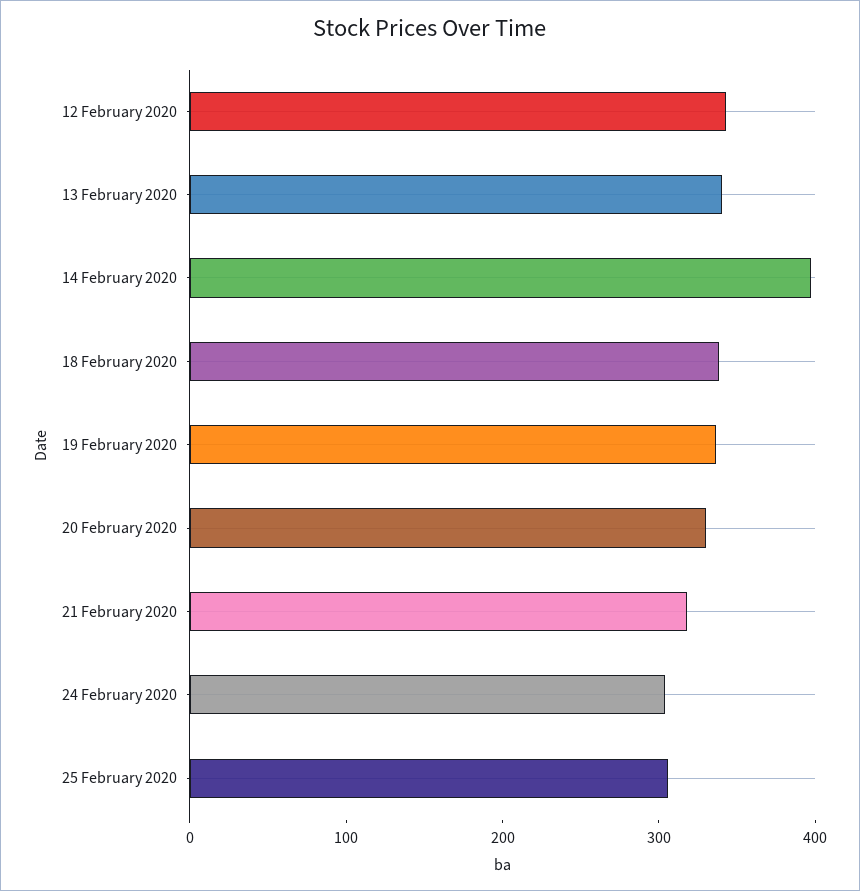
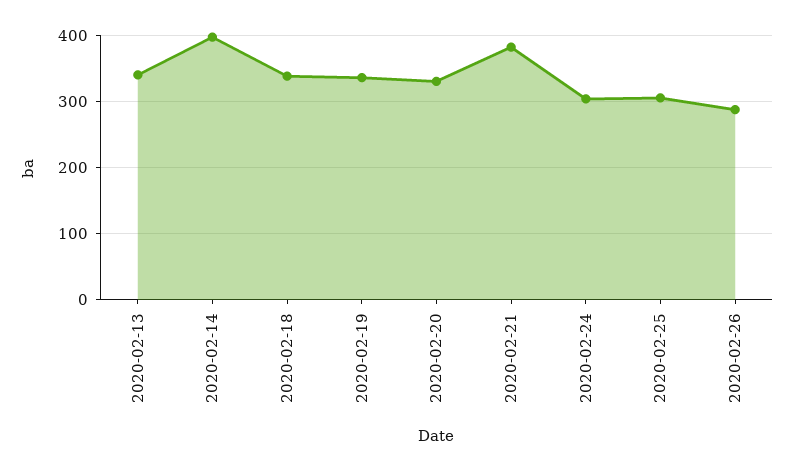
12 February 2020: 340 -> none
21 February 2020: 320 -> 380
2020-02-26: none -> 290

